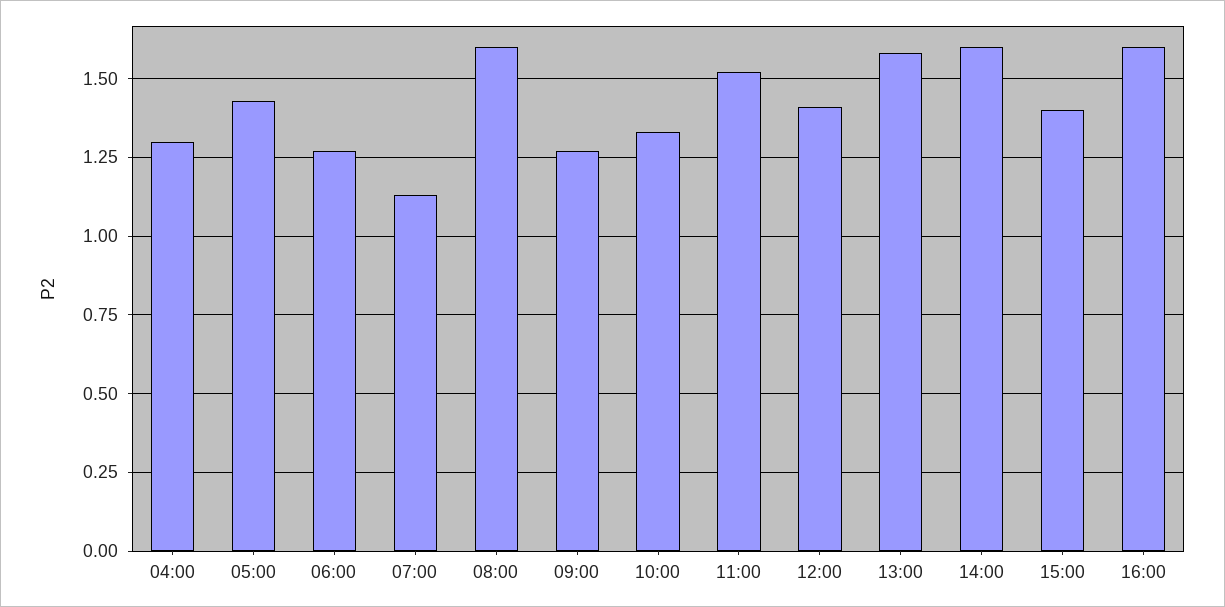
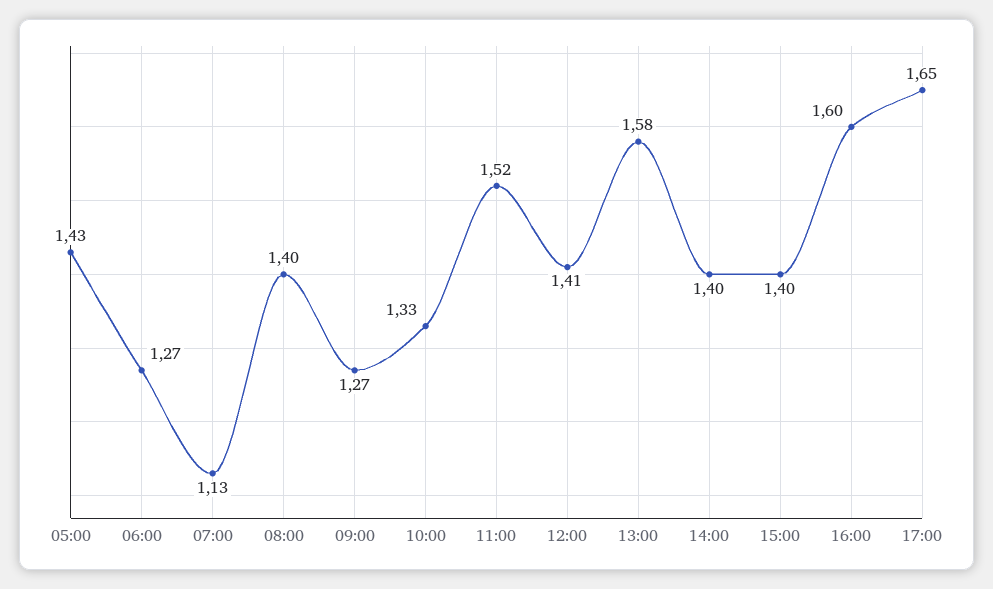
04:00: 1.3 -> none
08:00: 1.6 -> 1.4
14:00: 1.6 -> 1.4
17:00: none -> 1.65

